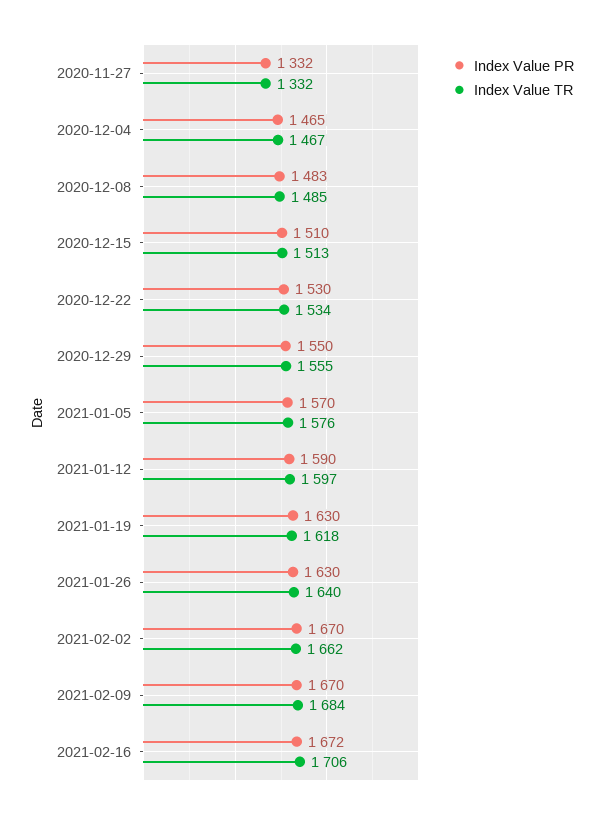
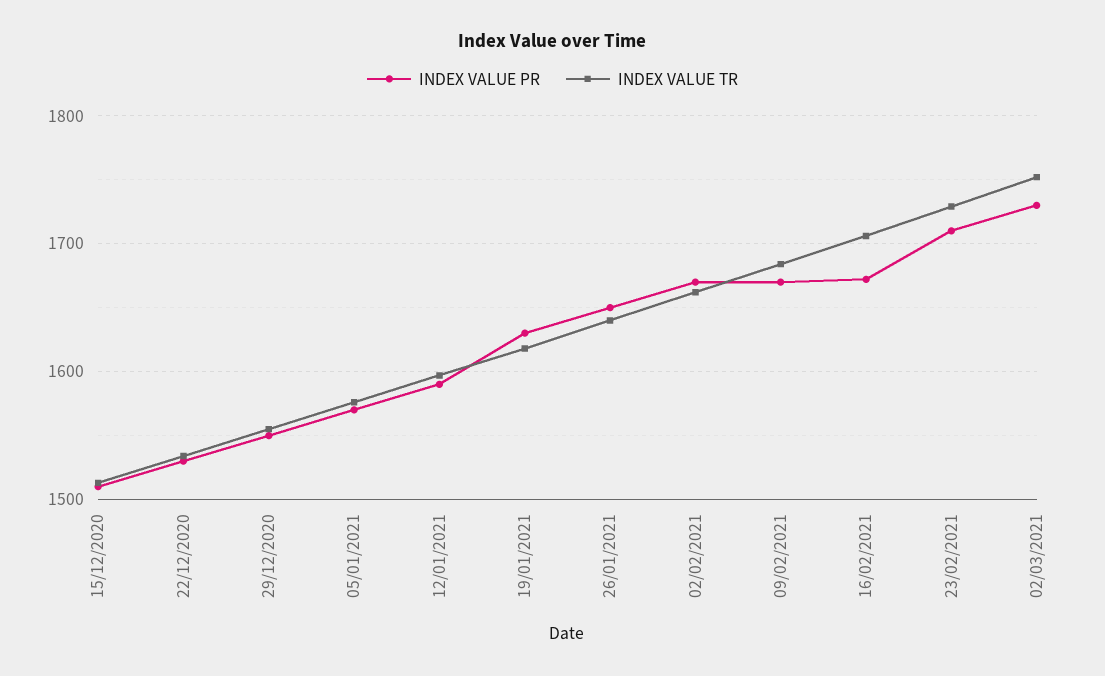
Index Value PR, 2020-11-27: 1332 -> none
Index Value TR, 2020-11-27: 1332 -> none
Index Value PR, 2020-12-04: 1465 -> none
Index Value TR, 2020-12-04: 1467 -> none
Index Value PR, 2020-12-08: 1483 -> none
Index Value TR, 2020-12-08: 1485 -> none
Index Value PR, 2021-01-26: 1630 -> 1650
Index Value PR, 23/02/2021: none -> 1710
Index Value TR, 23/02/2021: none -> 1730
Index Value PR, 02/03/2021: none -> 1730
Index Value TR, 02/03/2021: none -> 1750

